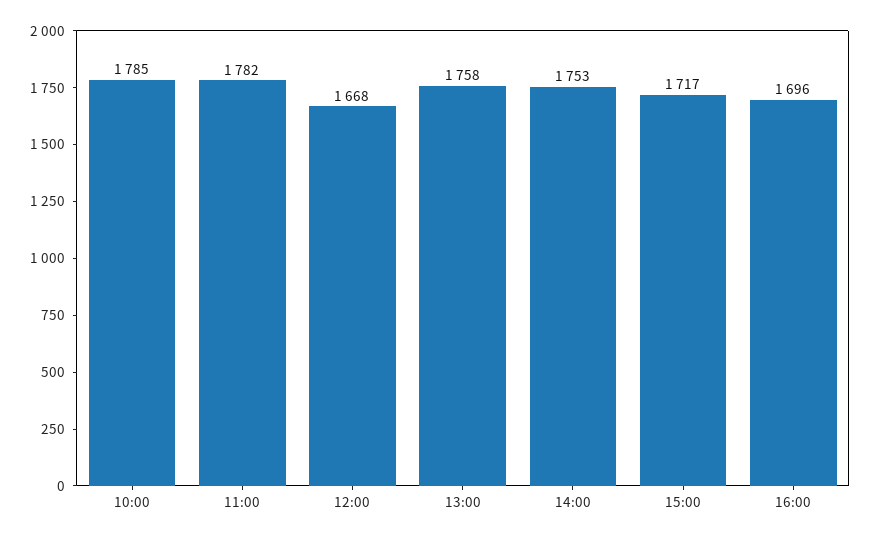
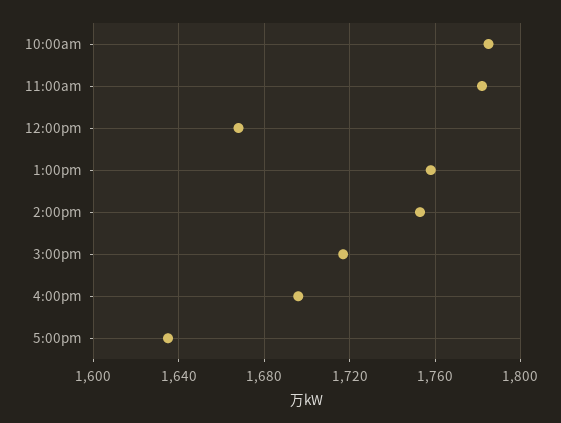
5:00pm: none -> 1635

